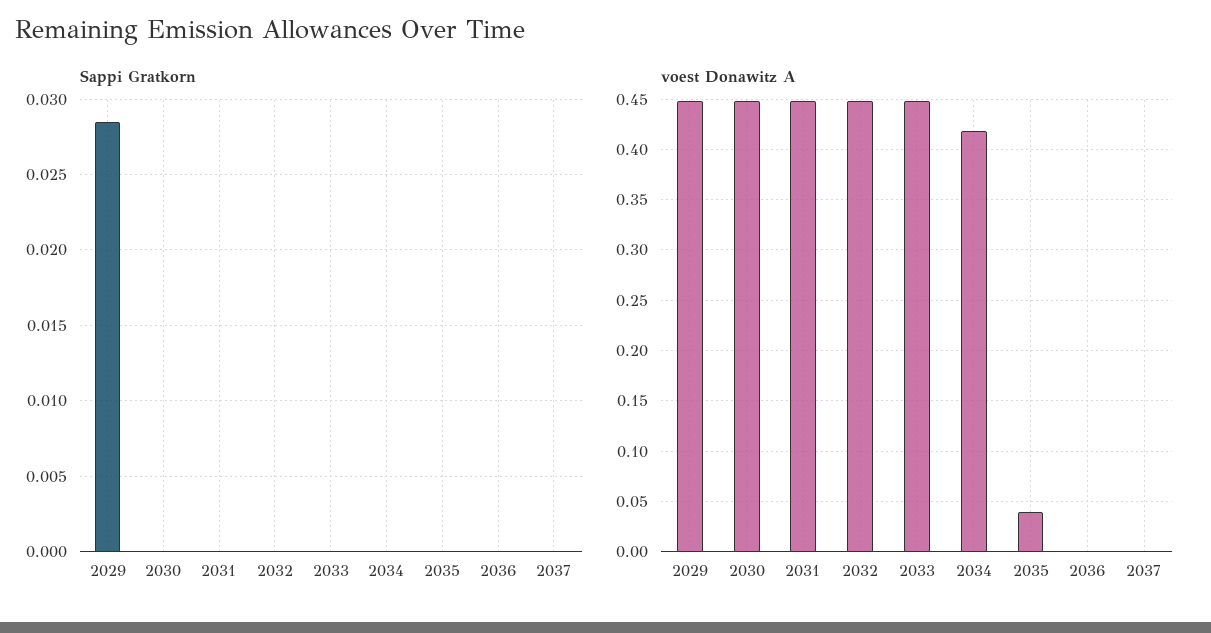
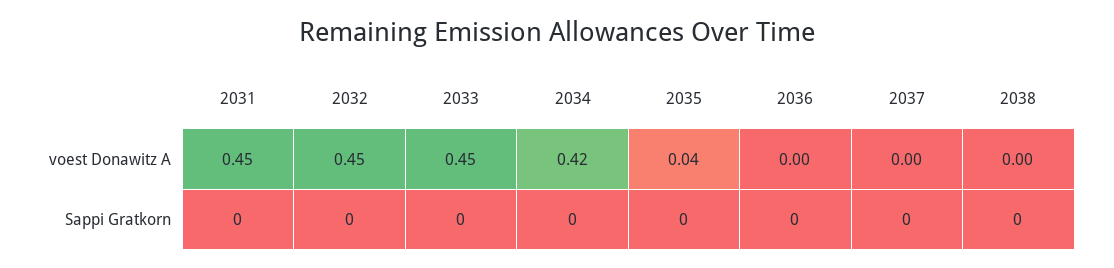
Sappi Gratkorn, 2029: 0.0285 -> none
Sappi Gratkorn, 2030: 0 -> none
voest Donawitz A, 2029: 0.45 -> none
voest Donawitz A, 2030: 0.45 -> none
voest Donawitz A, 2038: none -> 0
Sappi Gratkorn, 2038: none -> 0

